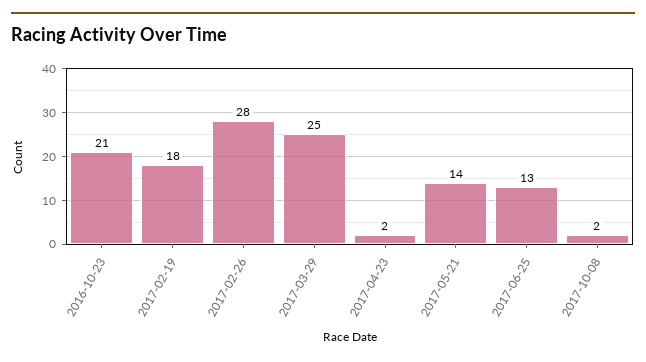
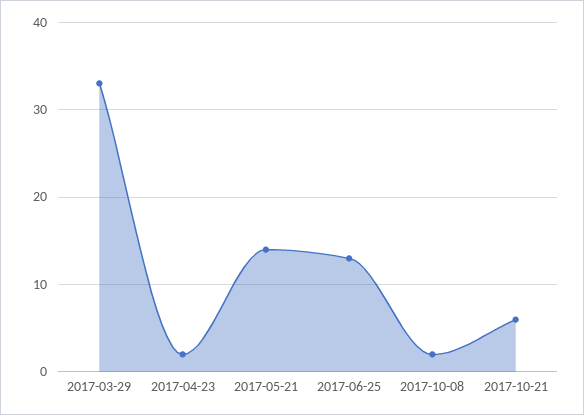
2016-10-23: 21 -> none
2017-02-19: 18 -> none
2017-02-26: 28 -> none
2017-03-29: 25 -> 33
2017-10-21: none -> 6

